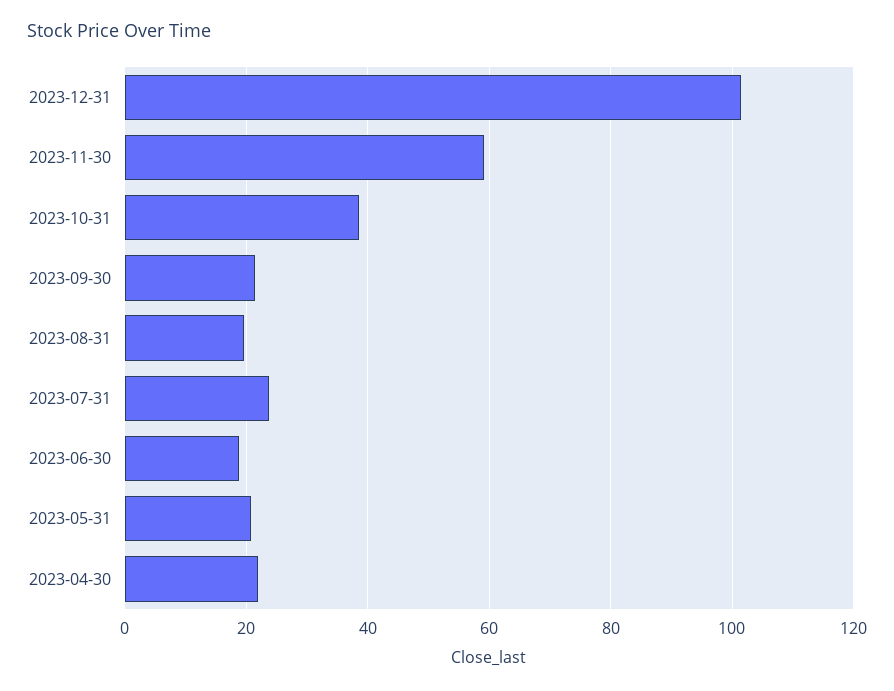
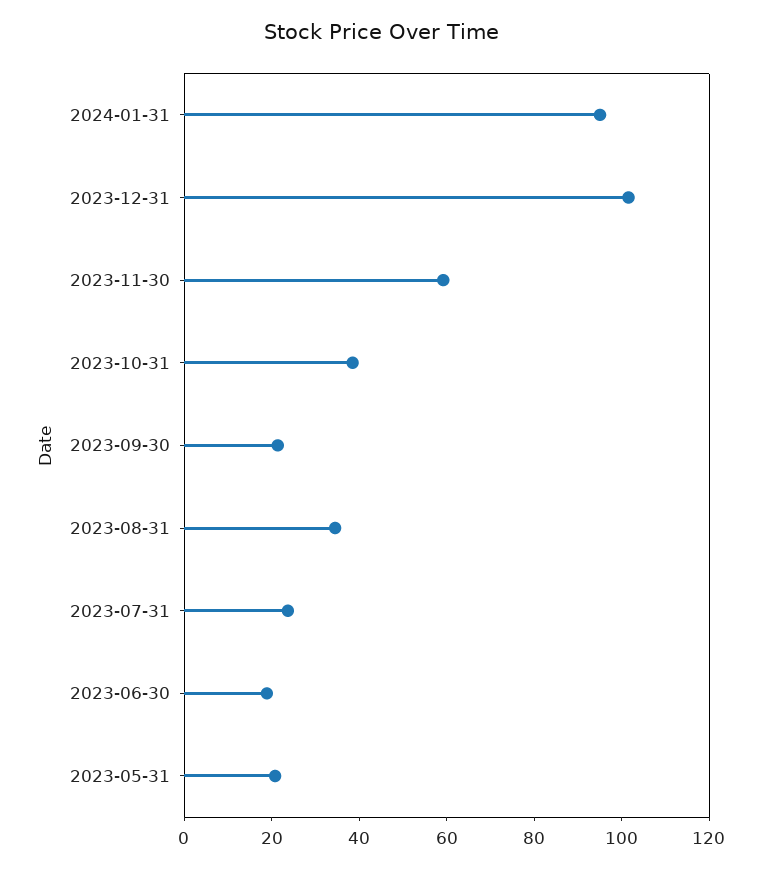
2023-08-31: 20 -> 35
2023-04-30: 22 -> none
2024-01-31: none -> 95

